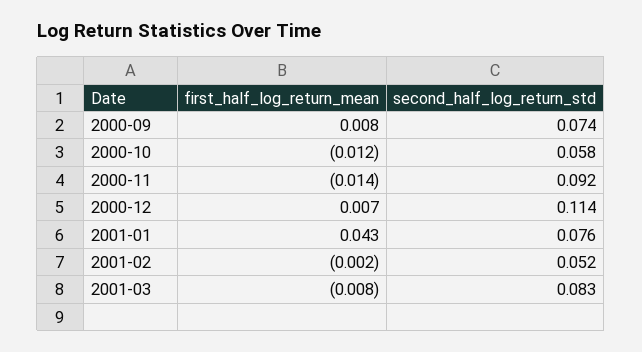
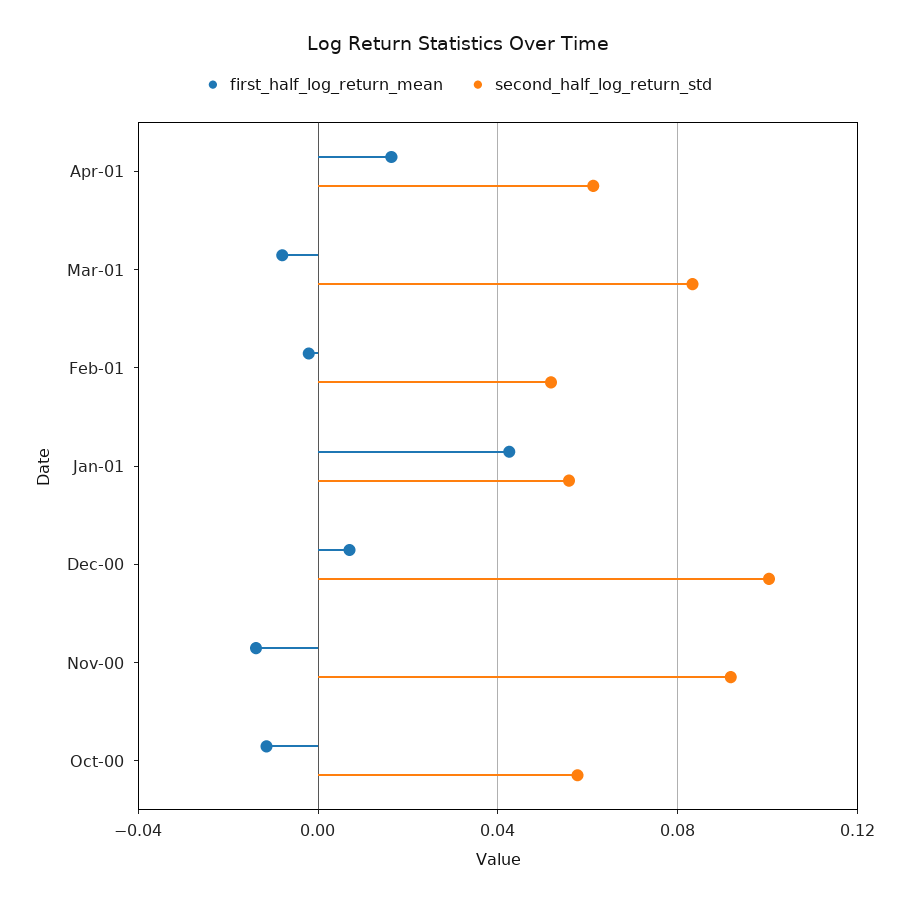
first_half_log_return_mean, 2000-09: 0.008 -> none
second_half_log_return_std, 2000-09: 0.074 -> none
second_half_log_return_std, 2000-12: 0.114 -> 0.1
second_half_log_return_std, 2001-01: 0.076 -> 0.055
first_half_log_return_mean, Apr-01: none -> 0.015
second_half_log_return_std, Apr-01: none -> 0.06

